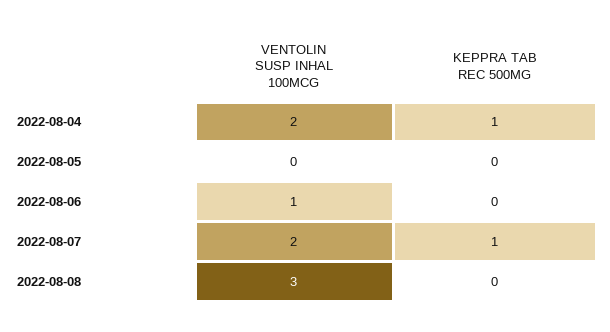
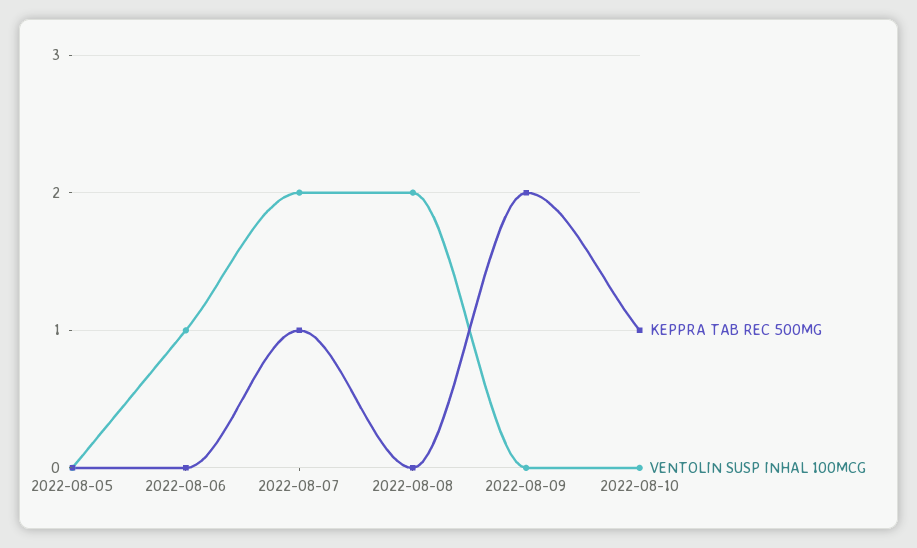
VENTOLIN SUSP INHAL 100MCG, 2022-08-04: 2 -> none
KEPPRA TAB REC 500MG, 2022-08-04: 1 -> none
VENTOLIN SUSP INHAL 100MCG, 2022-08-08: 3 -> 2
KEPPRA TAB REC 500MG, 2022-08-09: none -> 2
VENTOLIN SUSP INHAL 100MCG, 2022-08-09: none -> 0
KEPPRA TAB REC 500MG, 2022-08-10: none -> 1
VENTOLIN SUSP INHAL 100MCG, 2022-08-10: none -> 0

